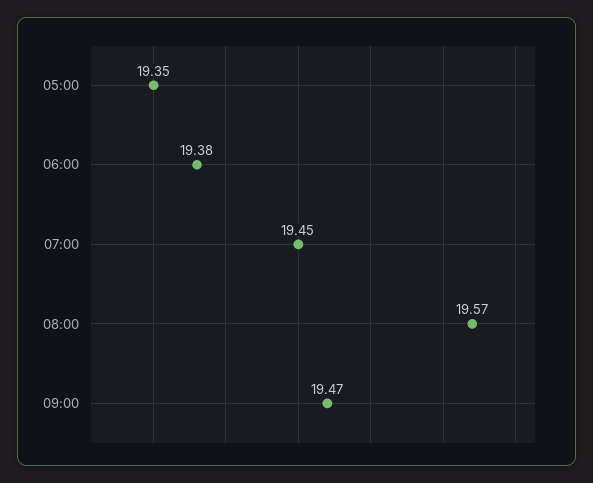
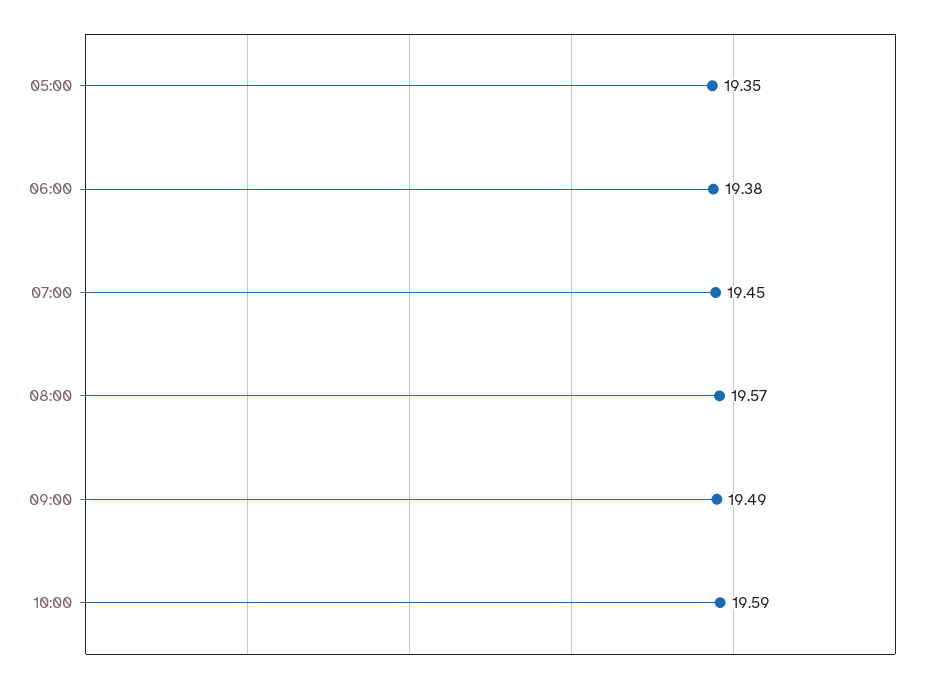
09:00: 19.47 -> 19.49
10:00: none -> 19.59

